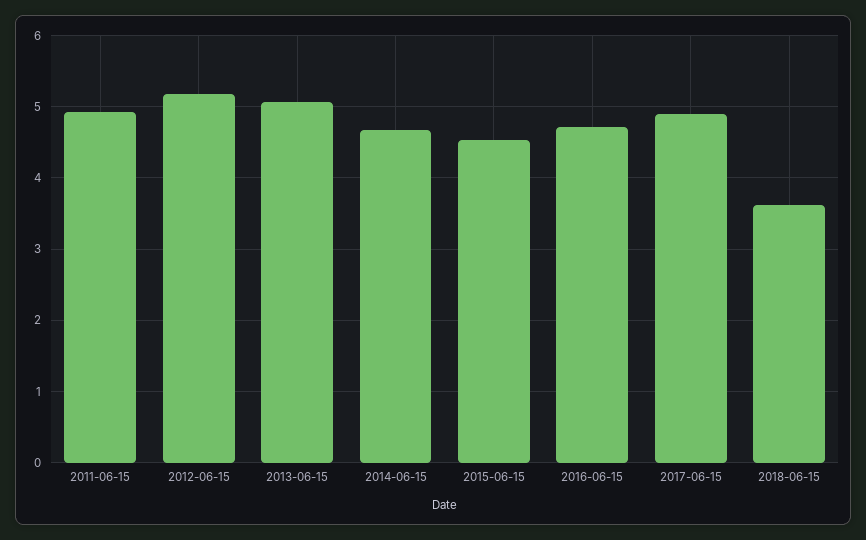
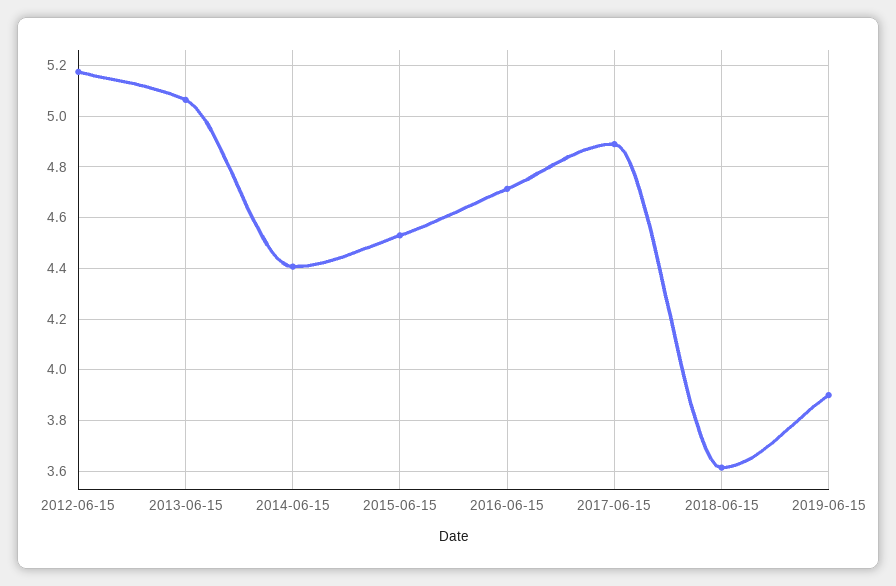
2011-06-15: 4.9 -> none
2014-06-15: 4.7 -> 4.4
2019-06-15: none -> 3.9

